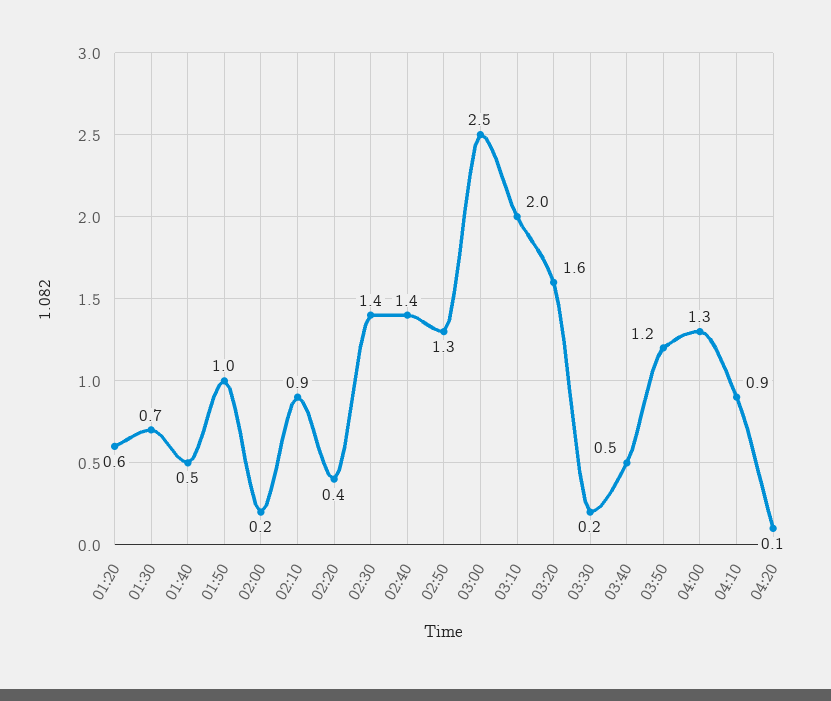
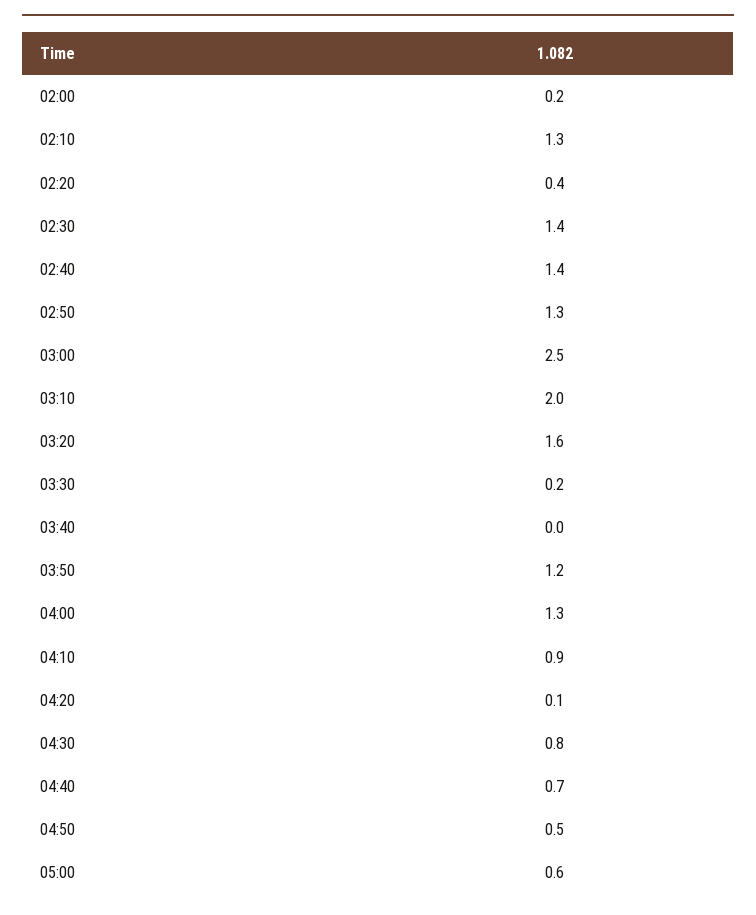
01:20: 0.6 -> none
01:30: 0.7 -> none
01:40: 0.5 -> none
01:50: 1 -> none
02:10: 0.9 -> 1.3
03:40: 0.5 -> 0
04:30: none -> 0.8
04:40: none -> 0.7
04:50: none -> 0.5
05:00: none -> 0.6

